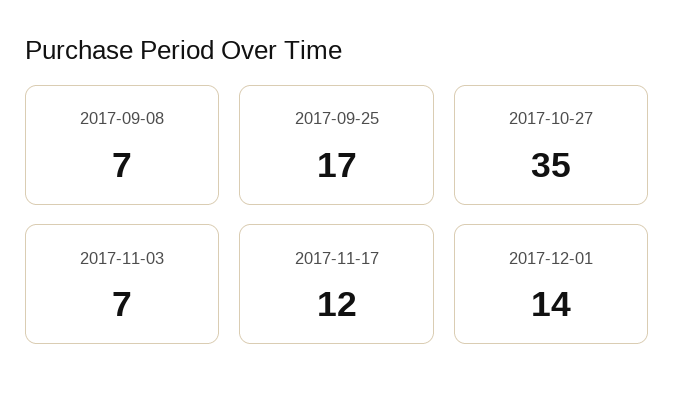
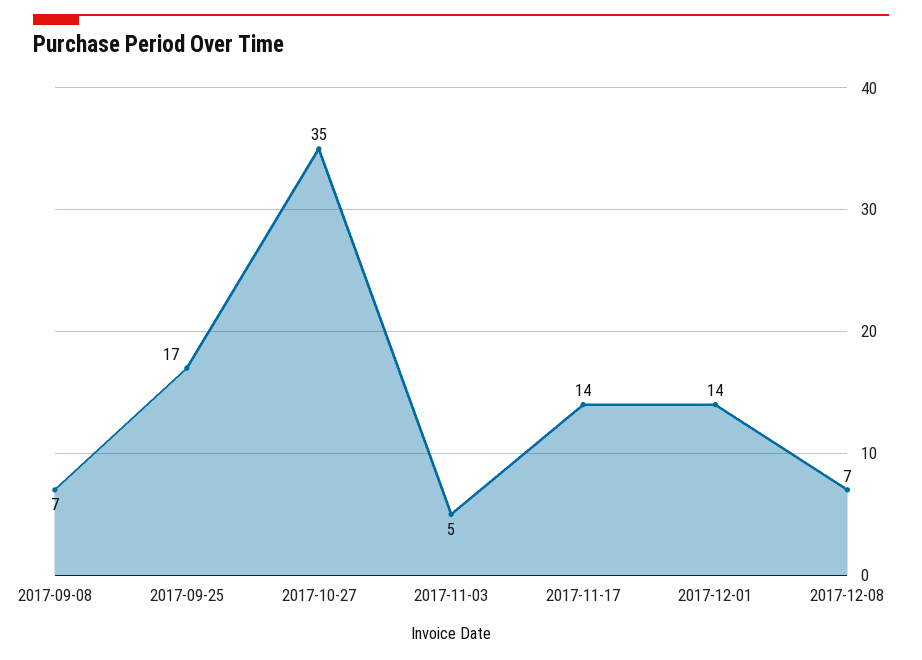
2017-11-03: 7 -> 5
2017-11-17: 12 -> 14
2017-12-08: none -> 7

